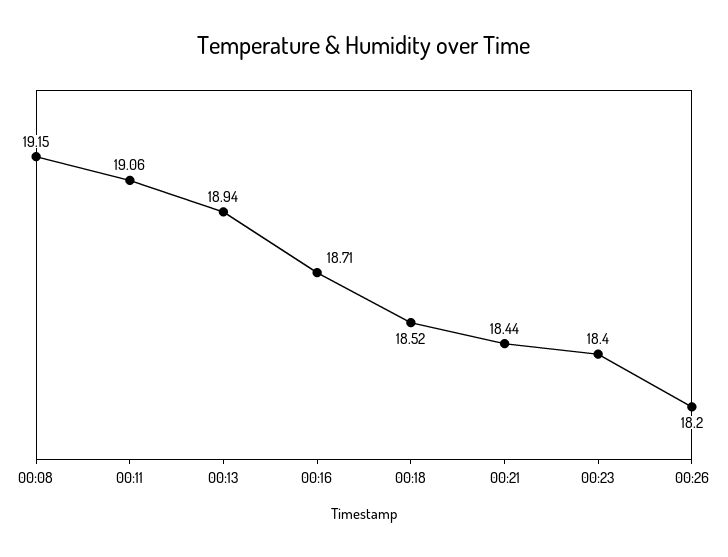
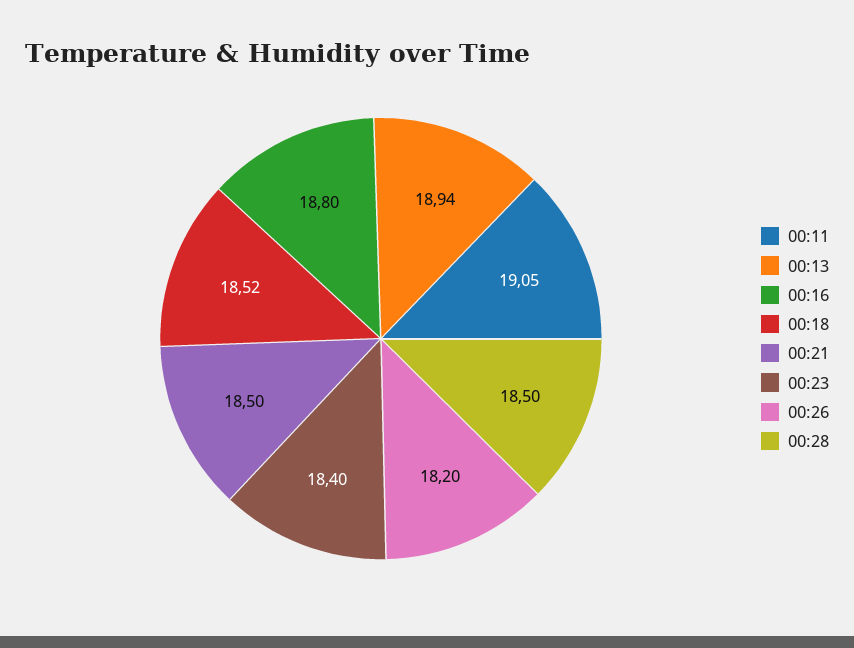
00:08: 19.15 -> none
00:11: 19.06 -> 19.05
00:16: 18.71 -> 18.8
00:21: 18.44 -> 18.5
00:28: none -> 18.5

